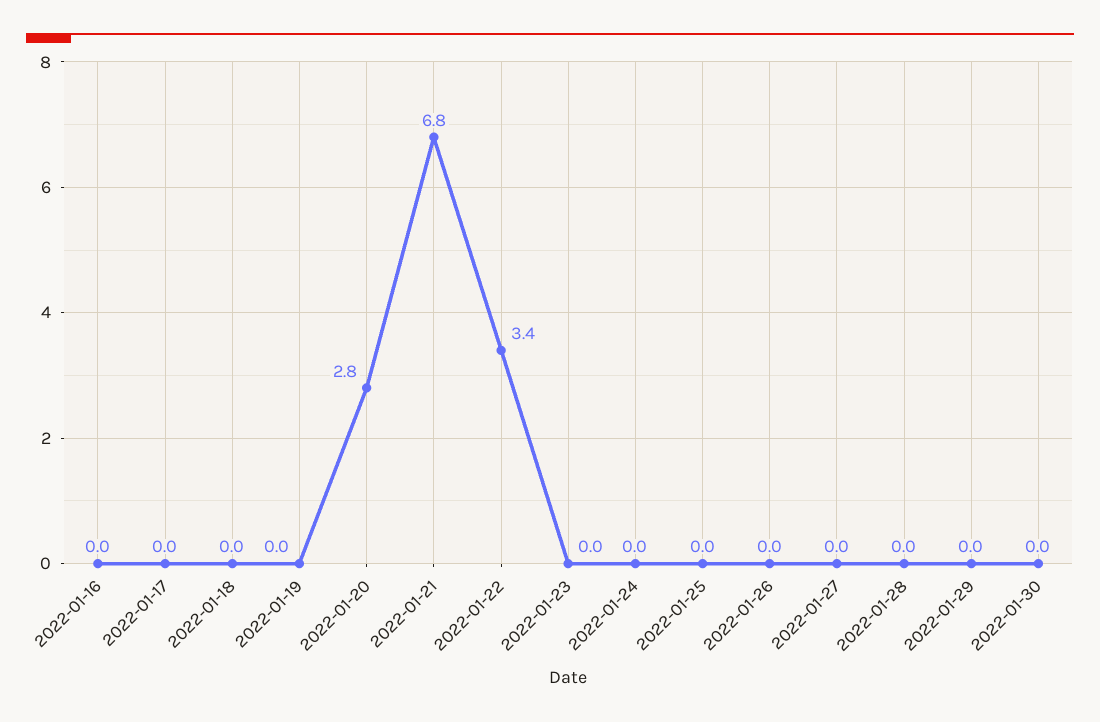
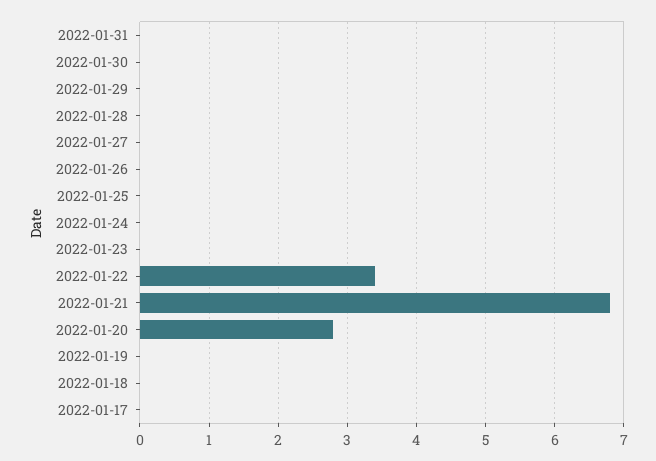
2022-01-16: 0 -> none
2022-01-31: none -> 0

